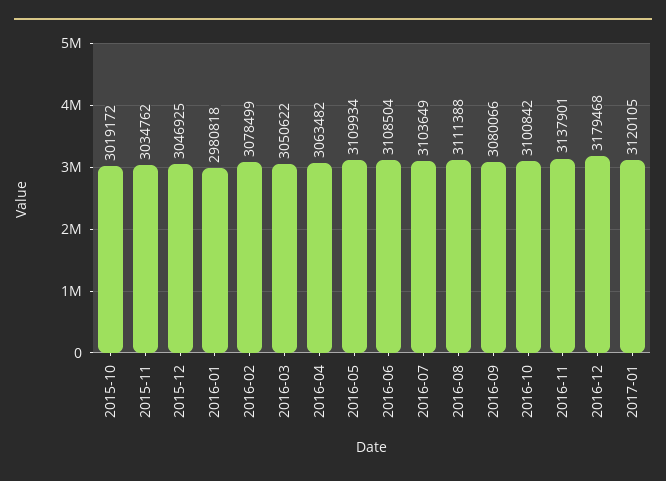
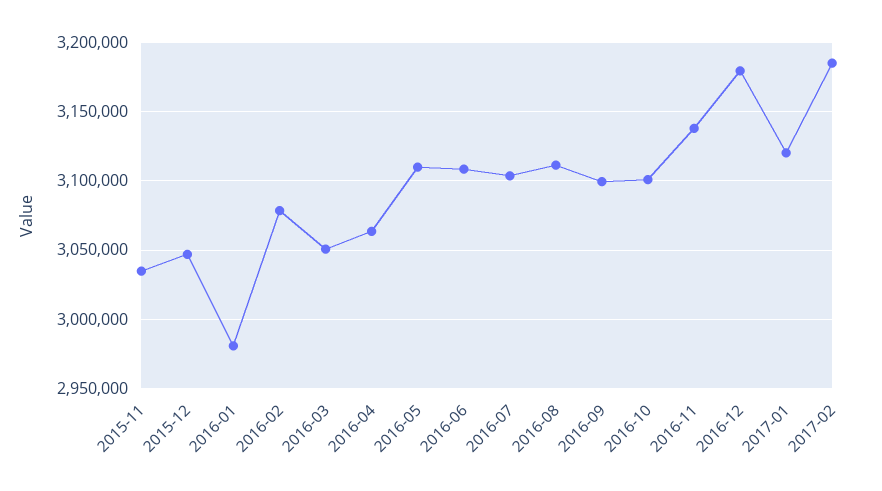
2015-10: 3019172 -> none
2016-09: 3080066 -> 3100000
2017-02: none -> 3185000

